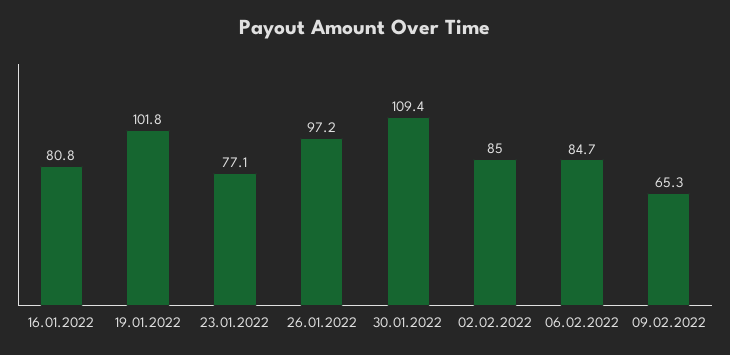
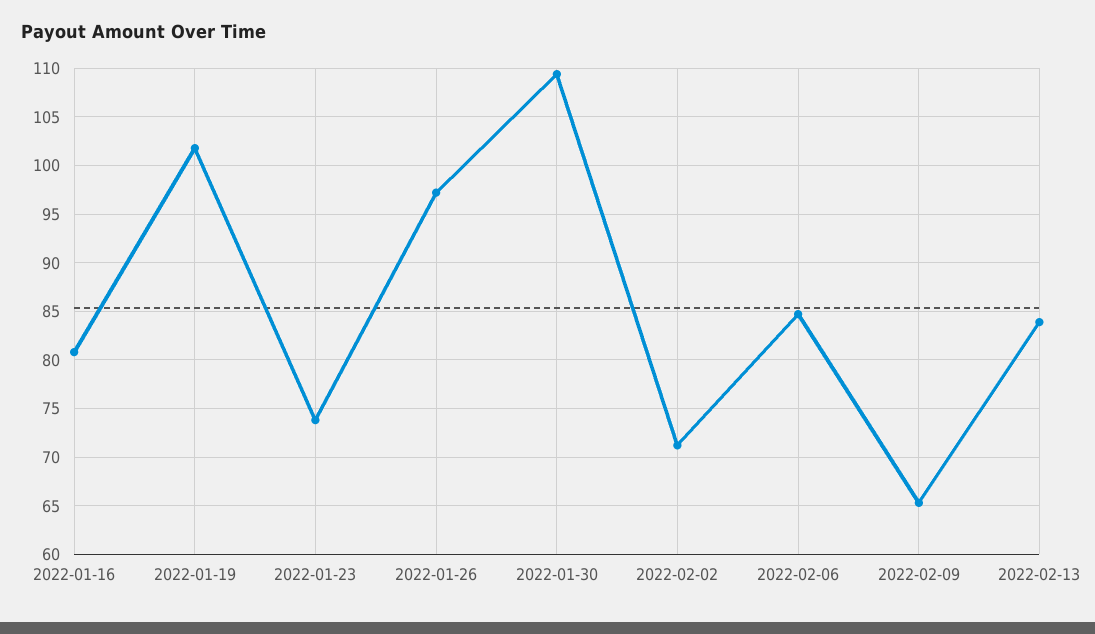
23.01.2022: 77.1 -> 74
02.02.2022: 85 -> 71
2022-02-13: none -> 84

